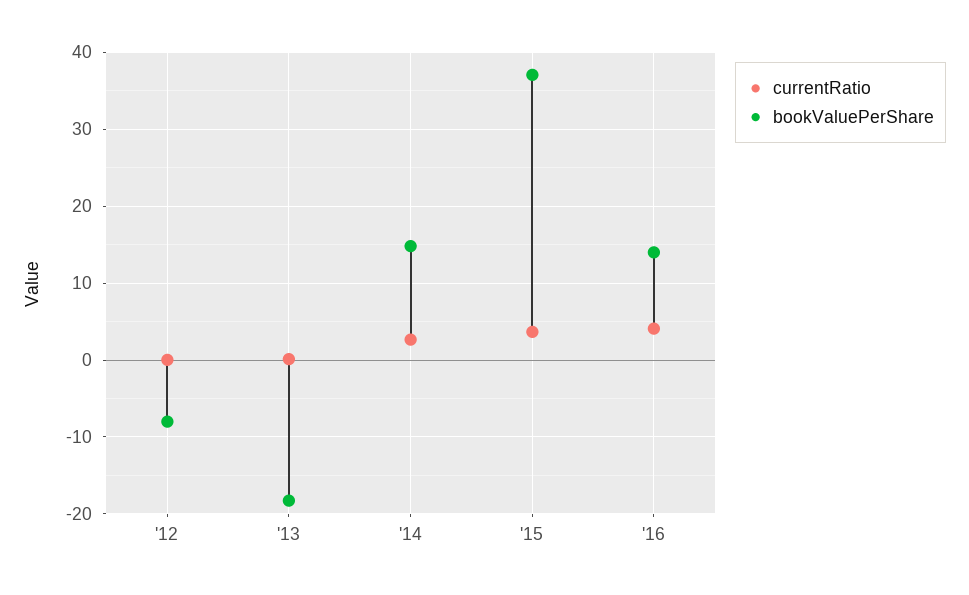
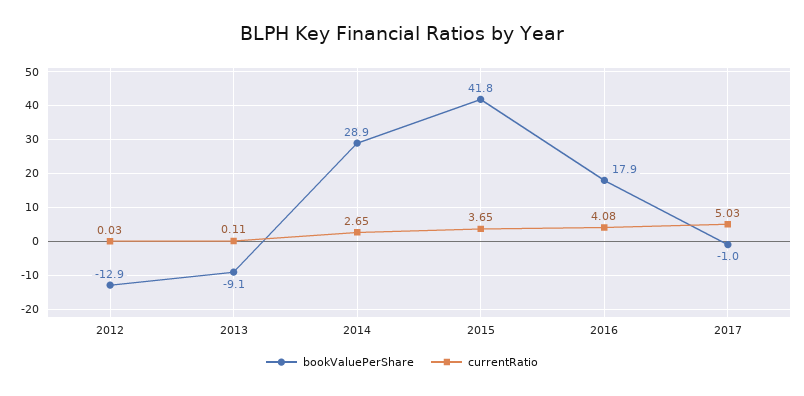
bookValuePerShare, '12: -8 -> -12.9
bookValuePerShare, '13: -18 -> -9.1
bookValuePerShare, '14: 15 -> 28.9
bookValuePerShare, '15: 37 -> 41.8
bookValuePerShare, '16: 14 -> 17.9
bookValuePerShare, 2017: none -> -1
currentRatio, 2017: none -> 5.03

